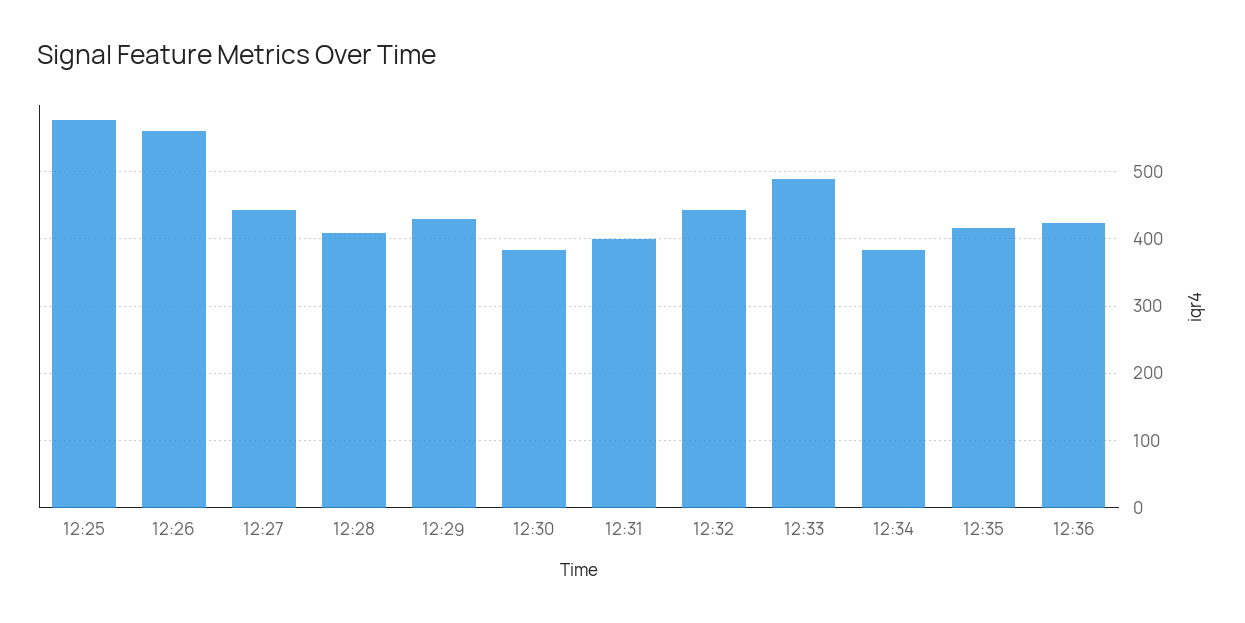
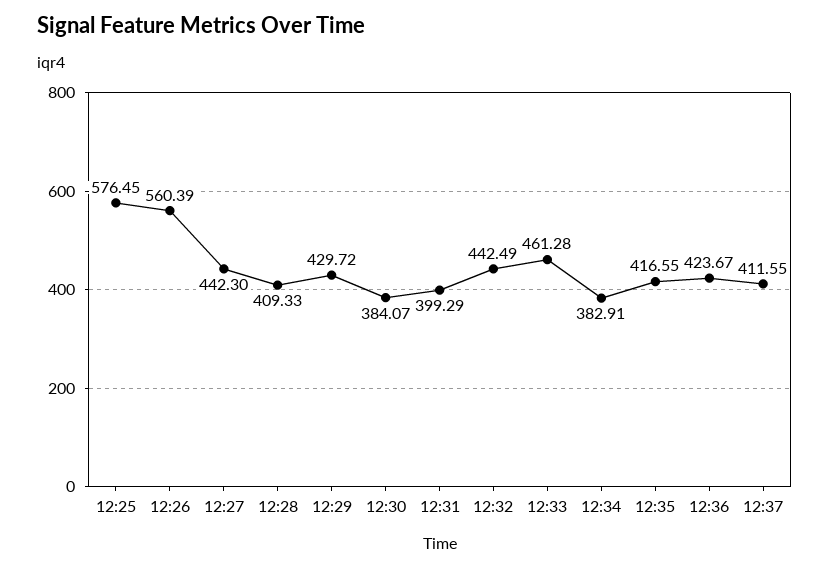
12:33: 490 -> 461.28
12:37: none -> 411.55

